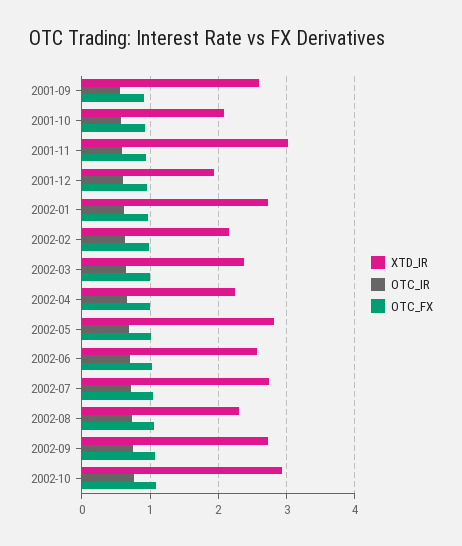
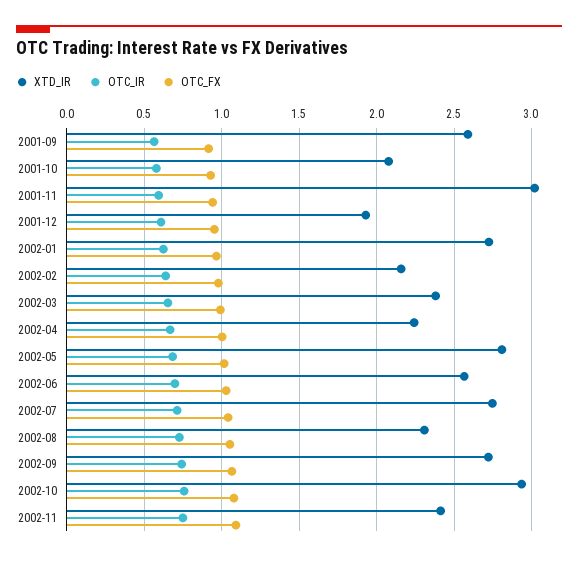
XTD_IR, 2002-11: none -> 2.4
OTC_IR, 2002-11: none -> 0.75
OTC_FX, 2002-11: none -> 1.1

